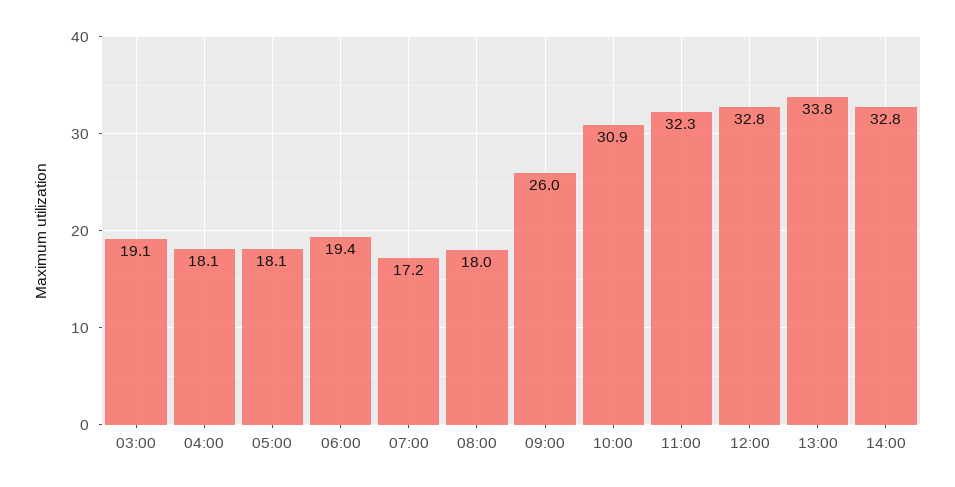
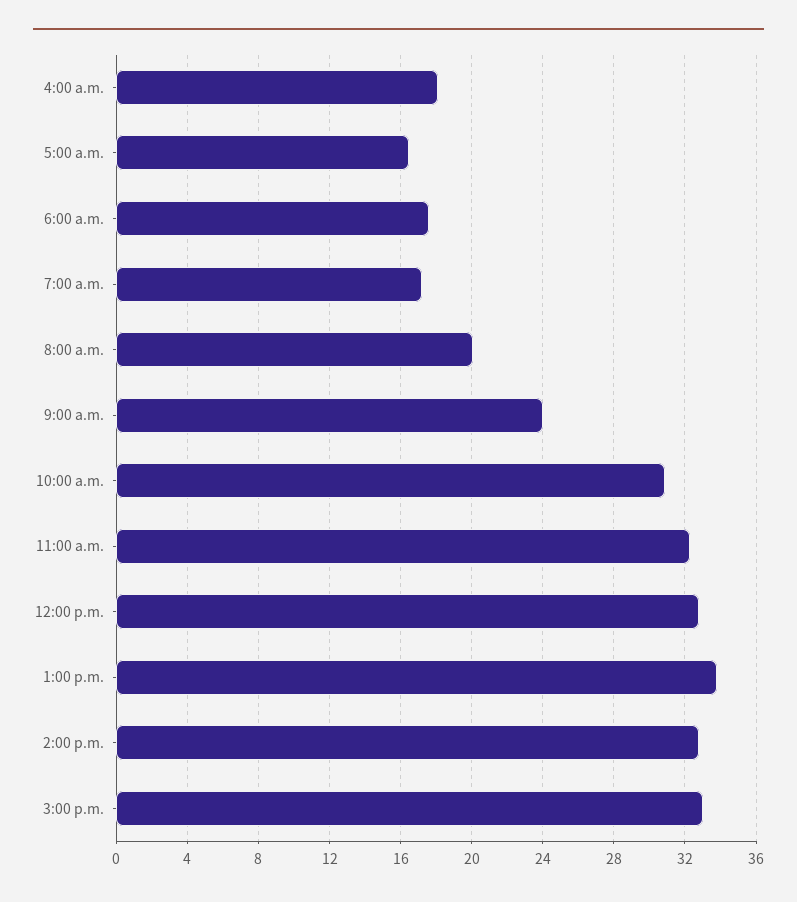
03:00: 19.1 -> none
05:00: 18.1 -> 16.5
06:00: 19.4 -> 17.5
08:00: 18 -> 20
09:00: 26 -> 24
3:00 p.m.: none -> 33

